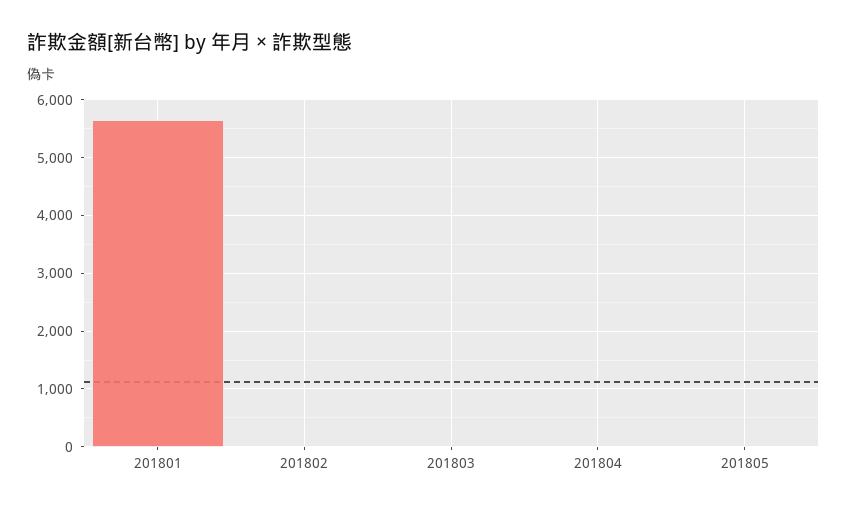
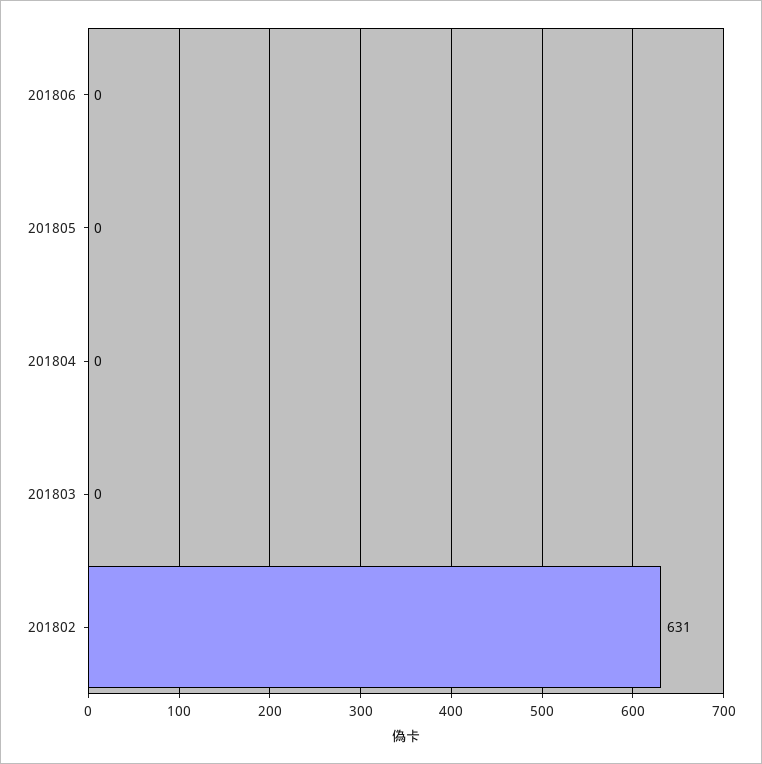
201801: 5600 -> none
201802: 0 -> 631
201806: none -> 0

